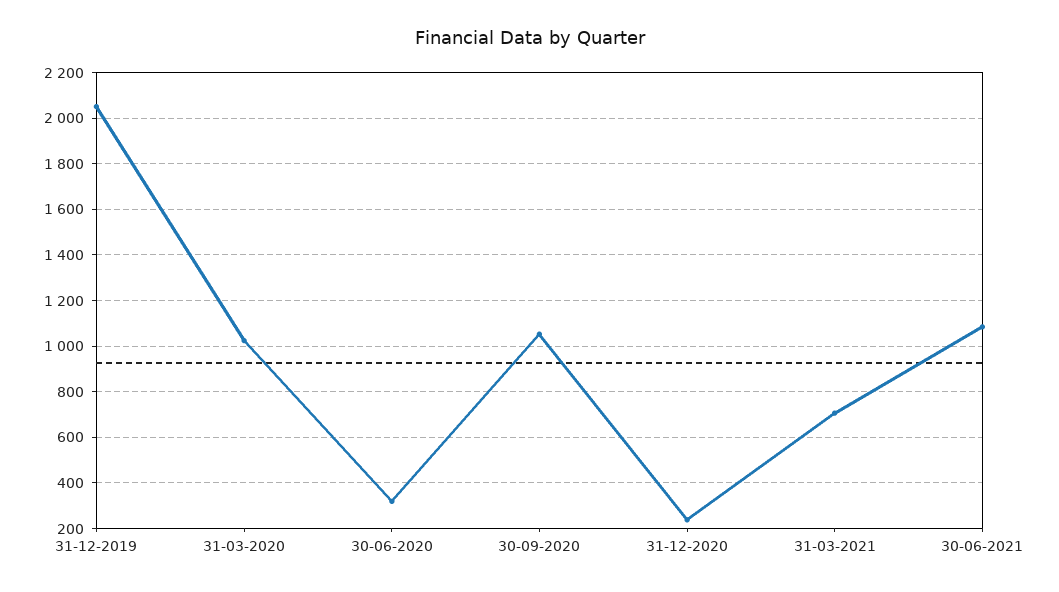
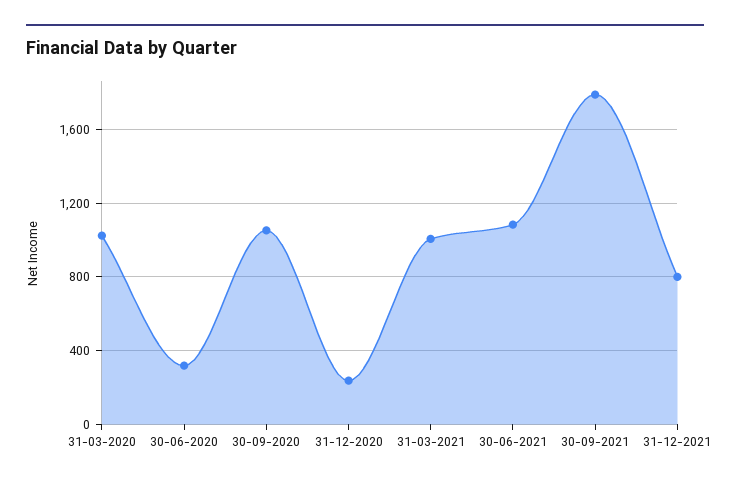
31-12-2019: 2050 -> none
31-03-2021: 700 -> 1000
30-09-2021: none -> 1800
31-12-2021: none -> 800

